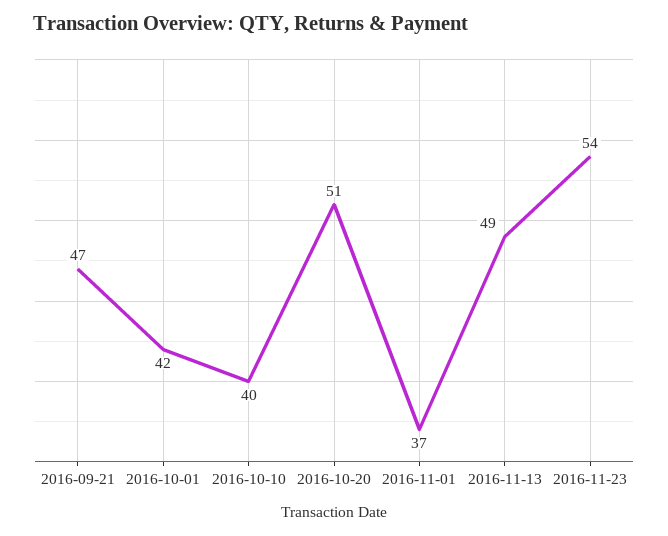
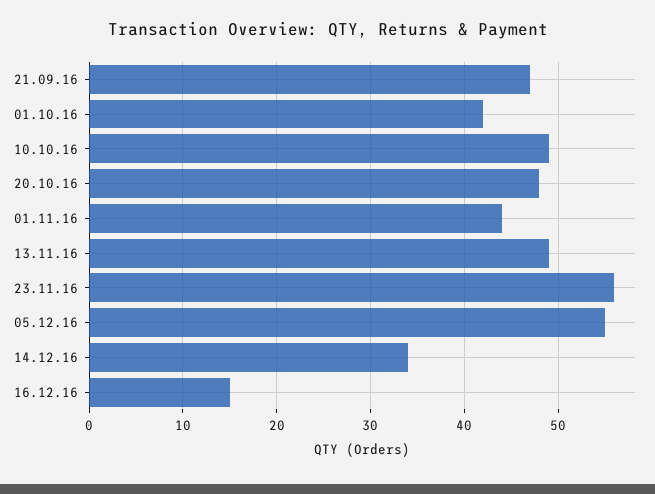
2016-10-10: 40 -> 49
2016-10-20: 51 -> 48
2016-11-01: 37 -> 44
2016-11-23: 54 -> 56
05.12.16: none -> 55
14.12.16: none -> 34
16.12.16: none -> 15

